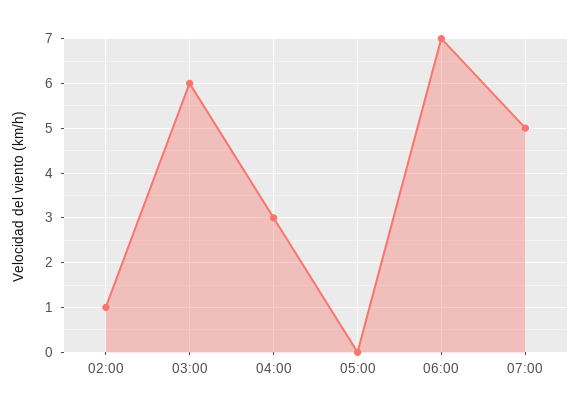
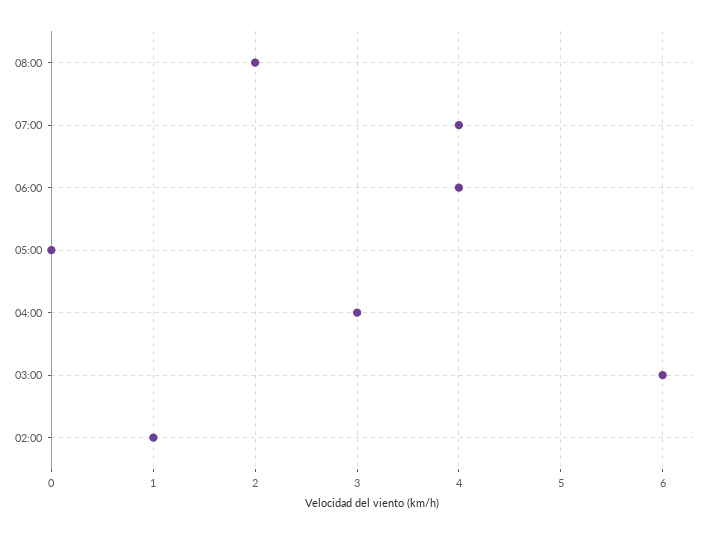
06:00: 7 -> 4
07:00: 5 -> 4
08:00: none -> 2

